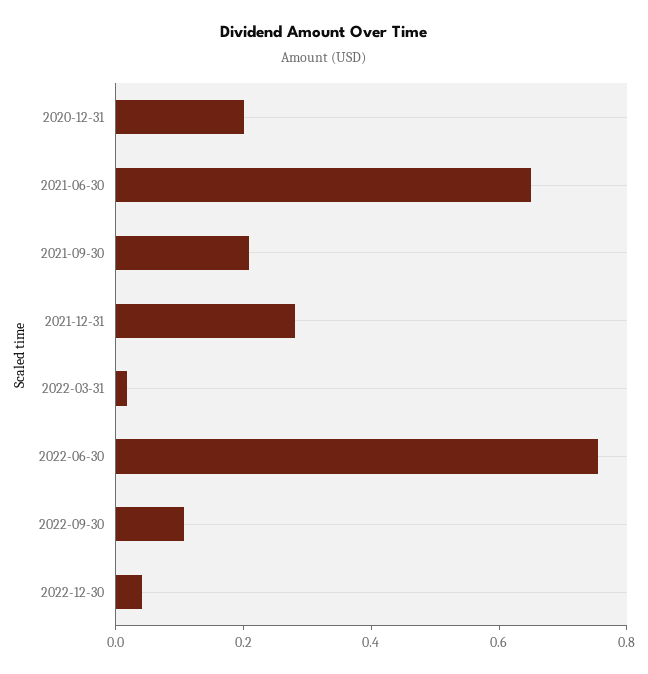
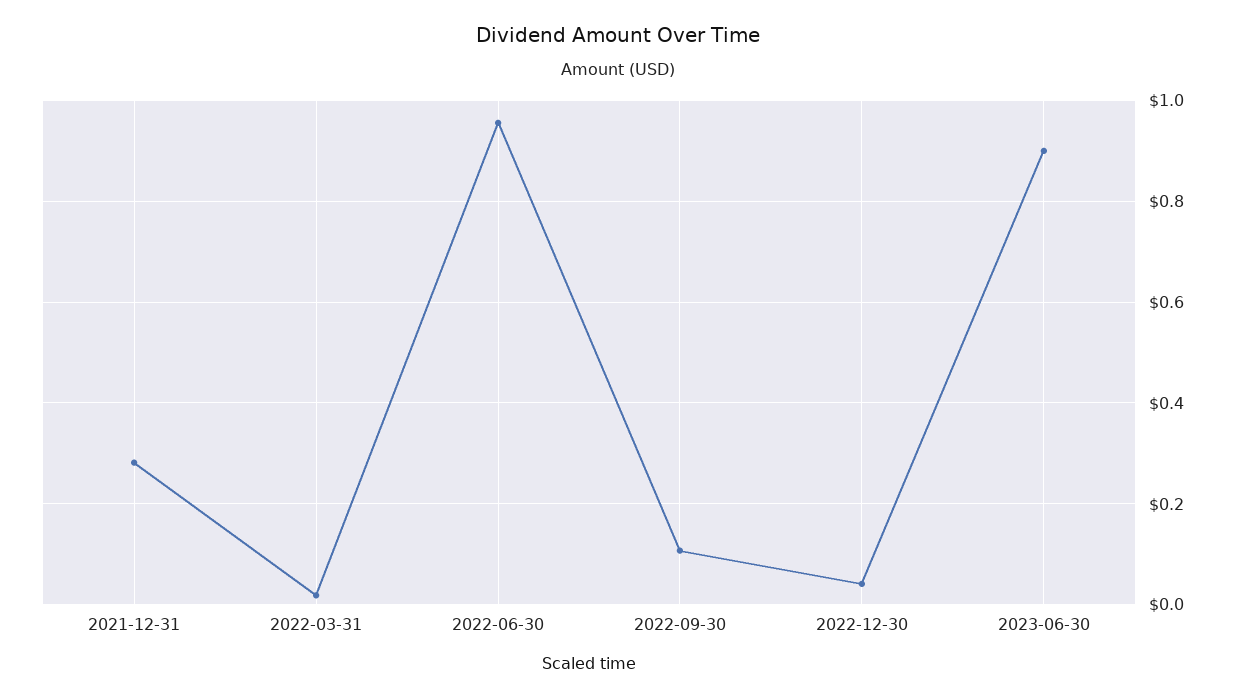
2020-12-31: 0.2 -> none
2021-06-30: 0.65 -> none
2021-09-30: 0.2 -> none
2022-06-30: 0.75 -> 0.96
2023-06-30: none -> 0.9

